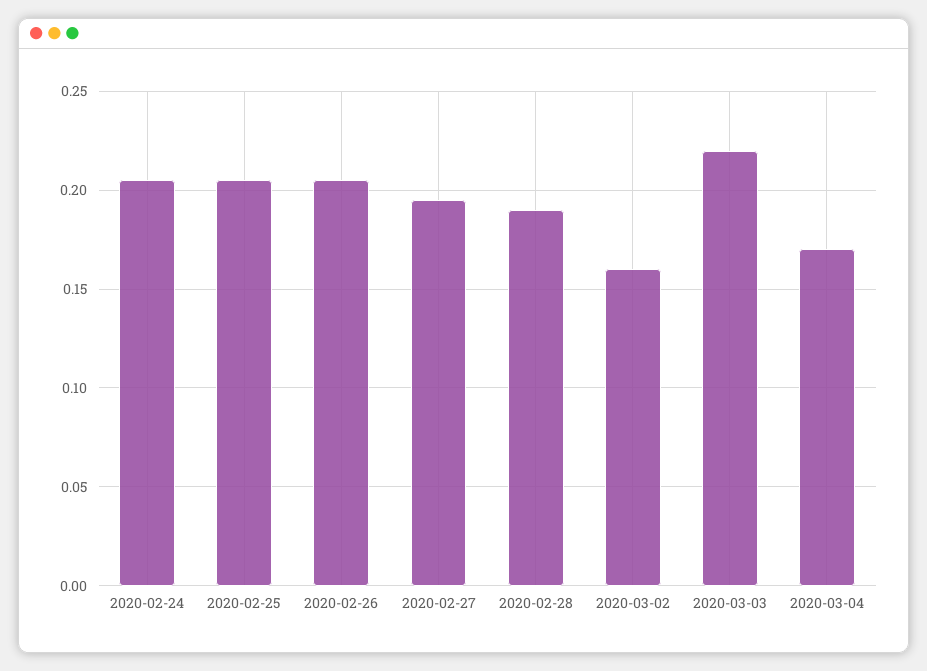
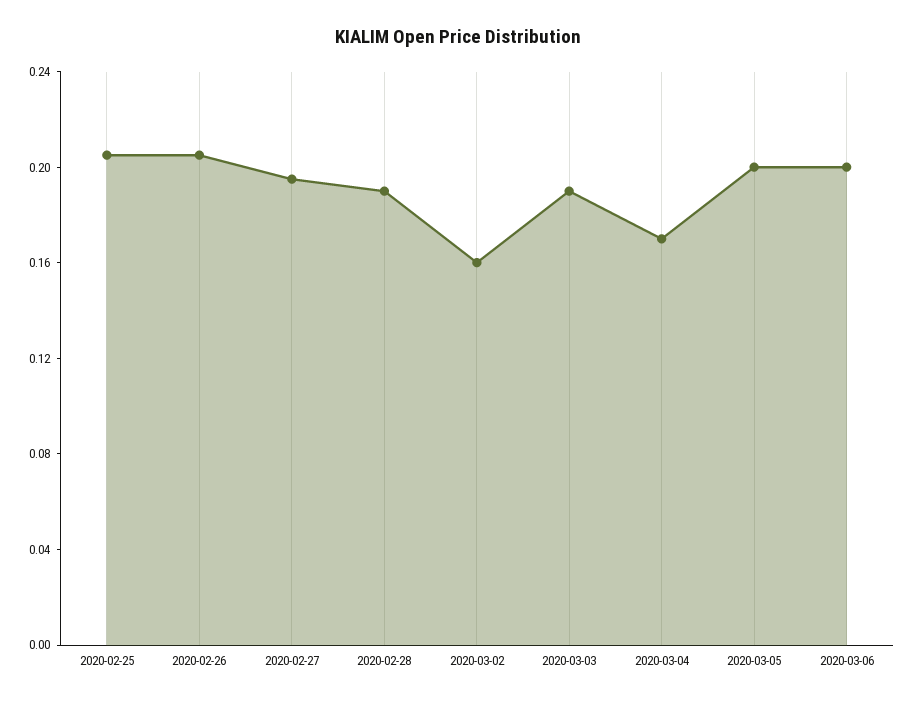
2020-02-24: 0.205 -> none
2020-03-03: 0.22 -> 0.19
2020-03-05: none -> 0.2
2020-03-06: none -> 0.2

